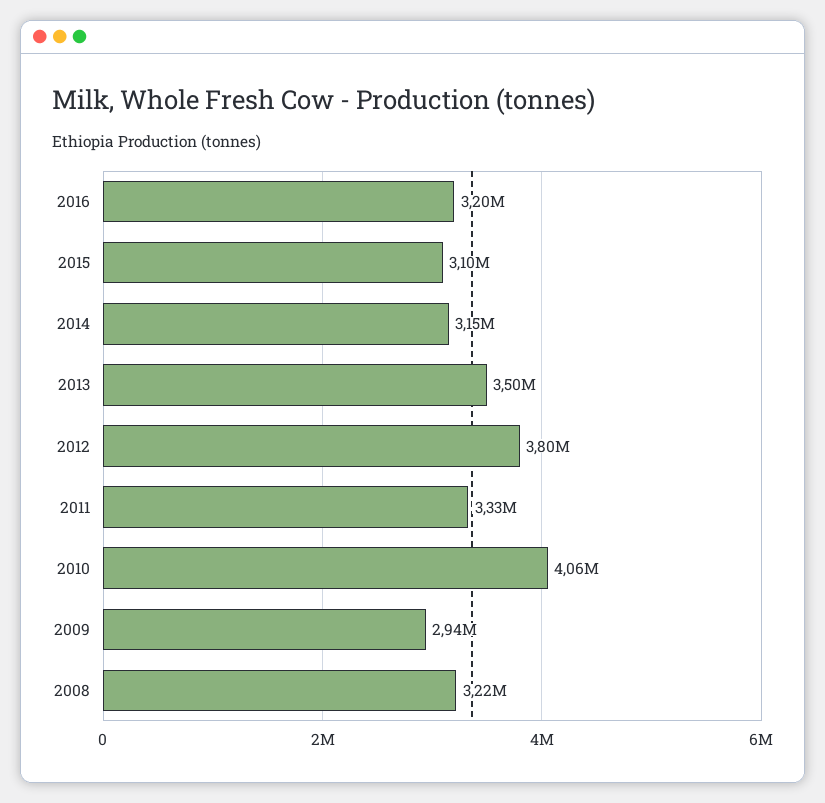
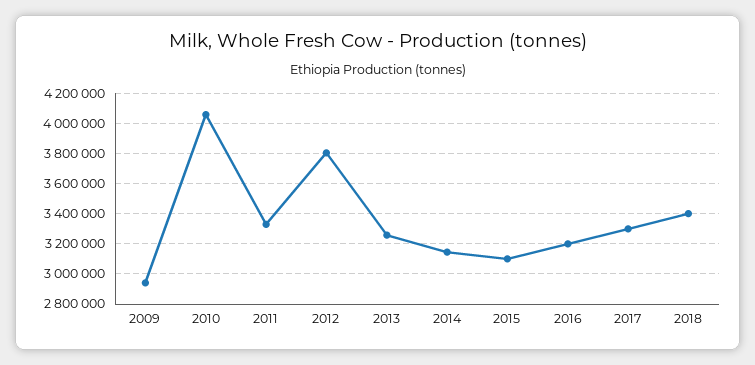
2013: 3500000 -> 3250000
2008: 3220000 -> none
2017: none -> 3300000
2018: none -> 3400000

